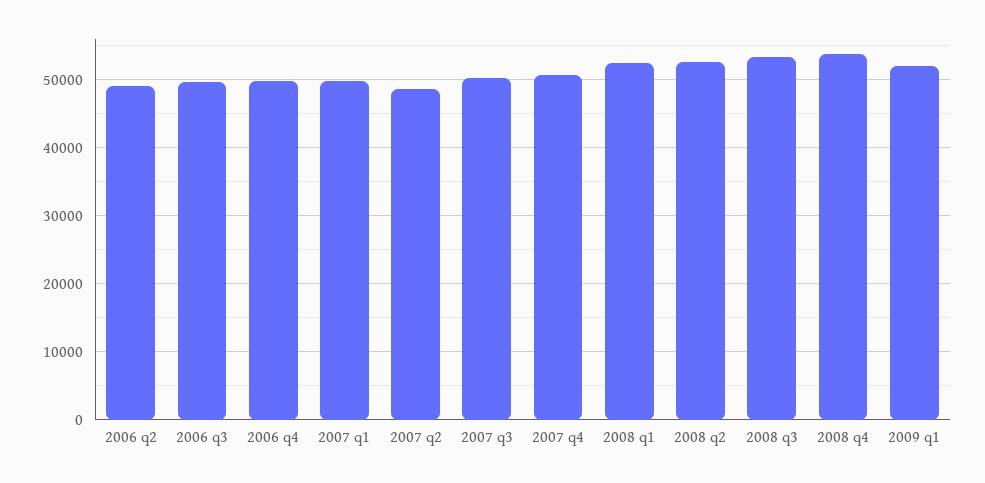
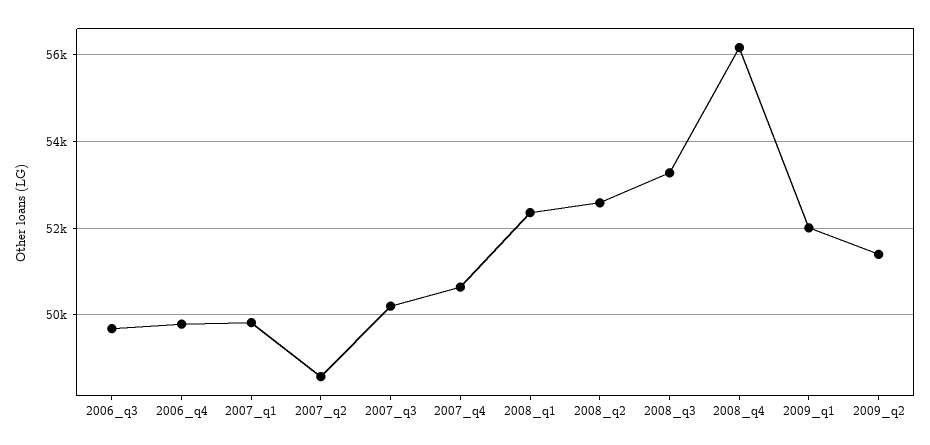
2006 q2: 49000 -> none
2008 q4: 54000 -> 56200
2009_q2: none -> 51400

